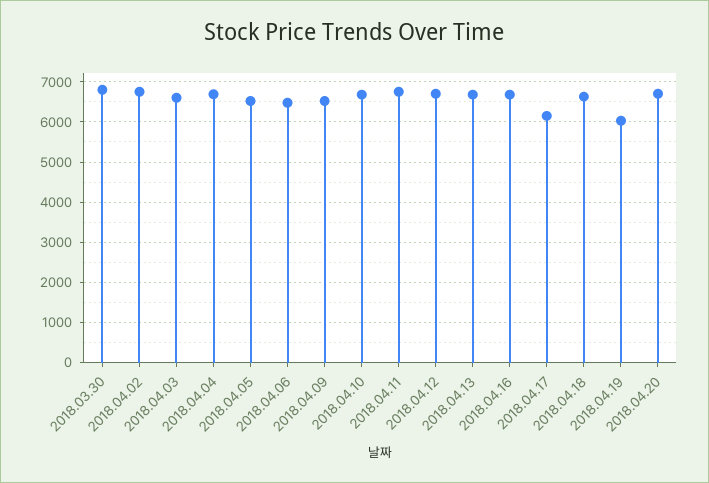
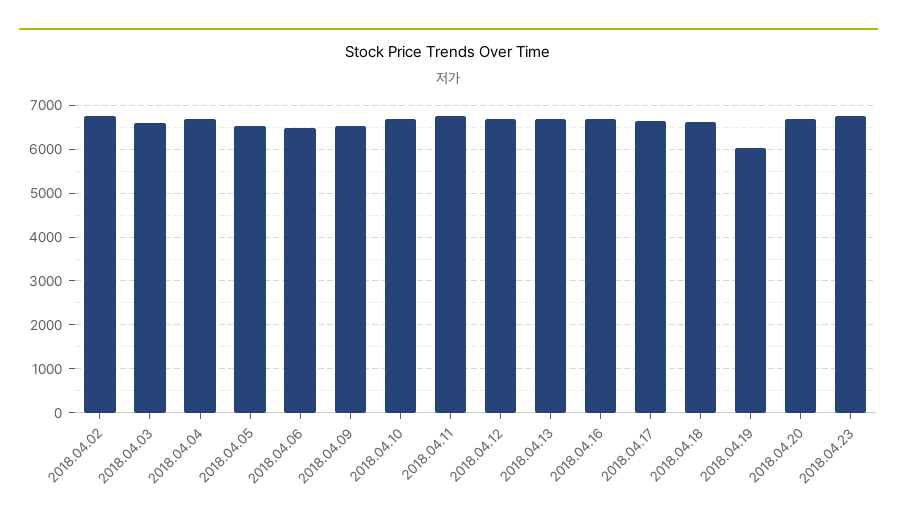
2018.03.30: 6800 -> none
2018.04.17: 6200 -> 6600
2018.04.23: none -> 6800

